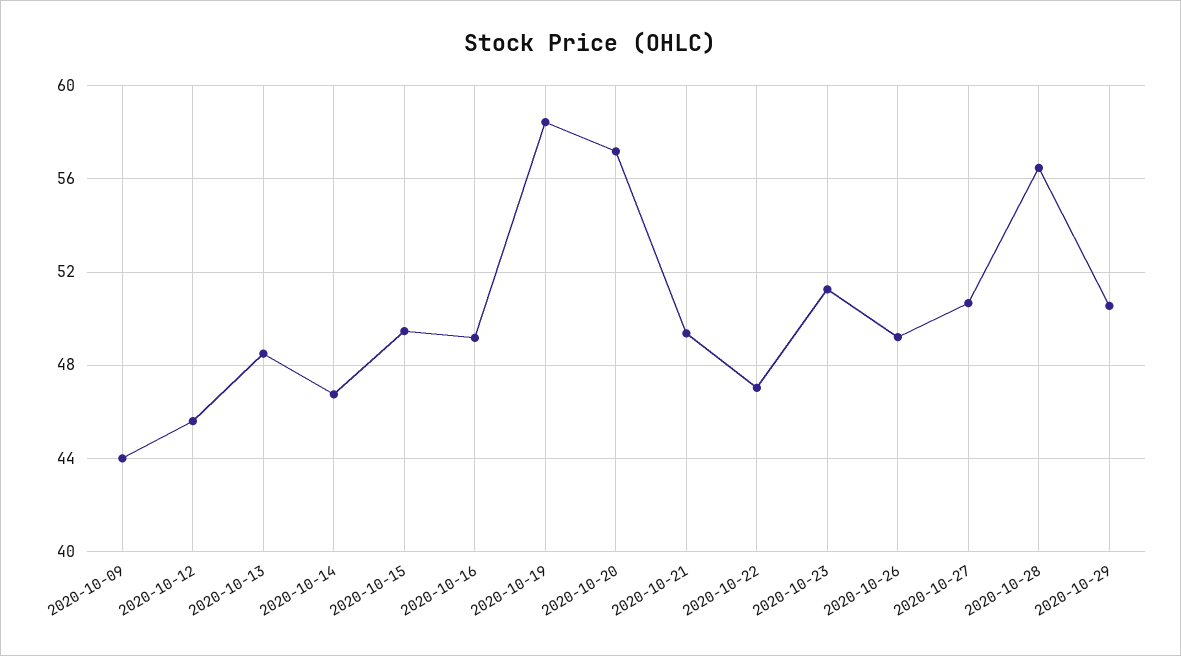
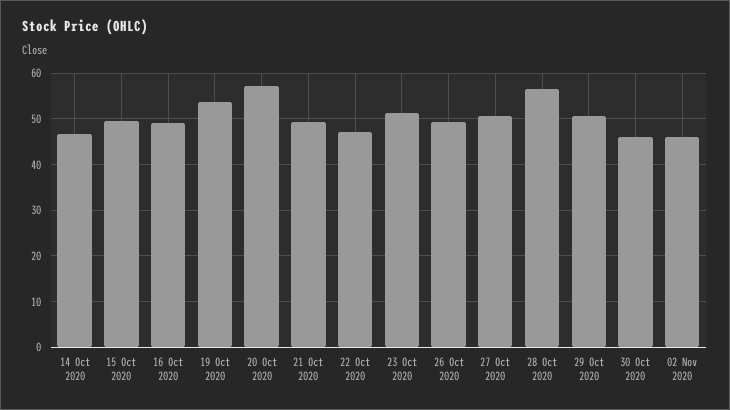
2020-10-09: 44 -> none
2020-10-12: 45.5 -> none
2020-10-13: 48.5 -> none
2020-10-19: 58.5 -> 54
30 Oct 2020: none -> 46
02 Nov 2020: none -> 46

